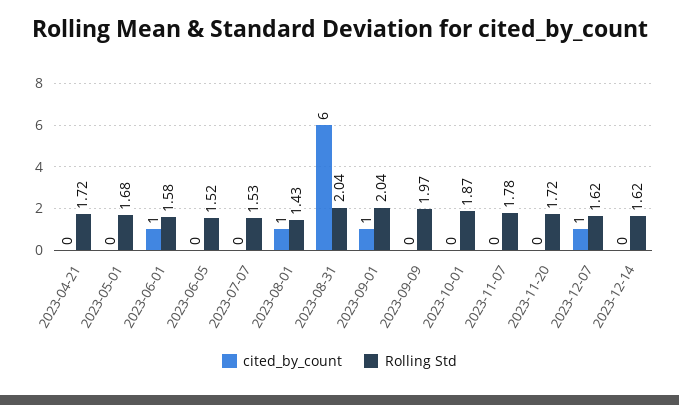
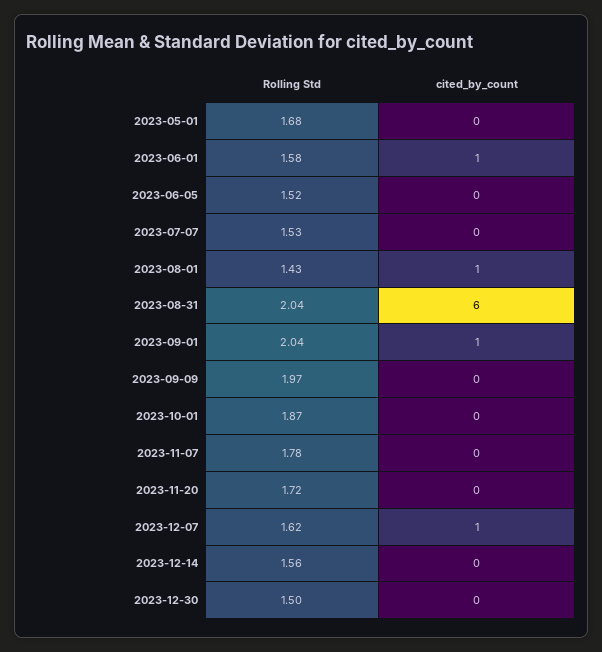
cited_by_count, 2023-04-21: 0 -> none
Rolling Std, 2023-04-21: 1.72 -> none
Rolling Std, 2023-12-14: 1.62 -> 1.56
Rolling Std, 2023-12-30: none -> 1.5
cited_by_count, 2023-12-30: none -> 0

